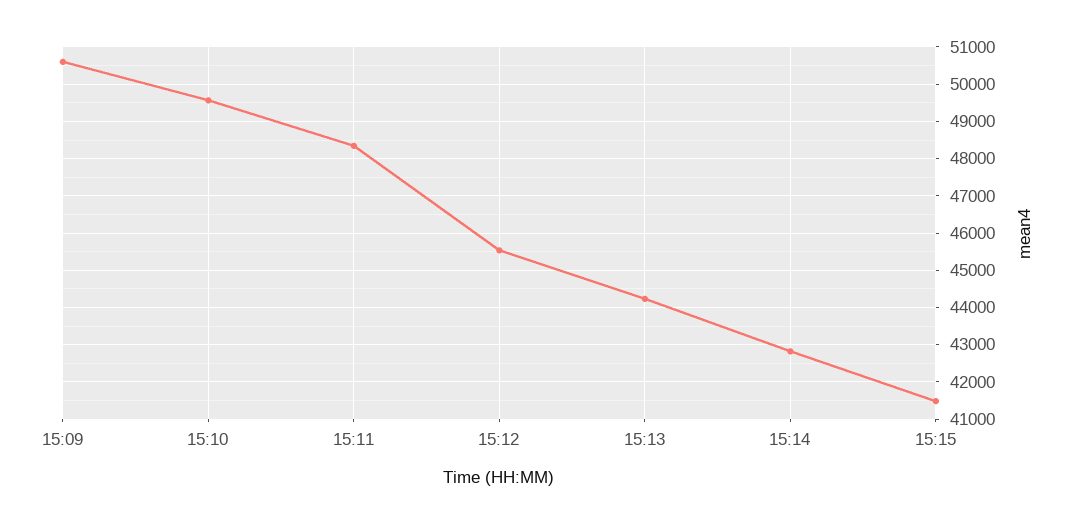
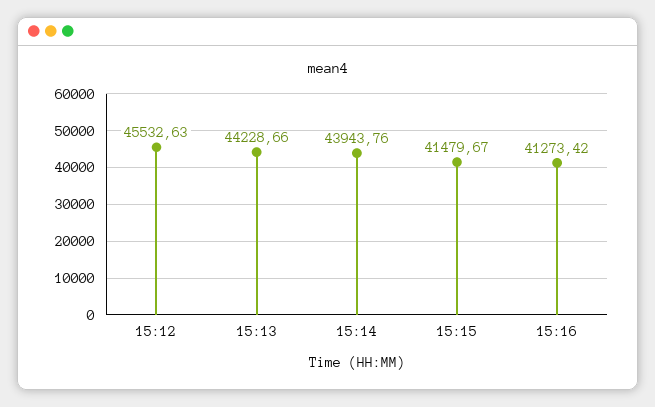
15:09: 50600 -> none
15:10: 49600 -> none
15:11: 48400 -> none
15:14: 42800 -> 43943.76
15:16: none -> 41273.42

